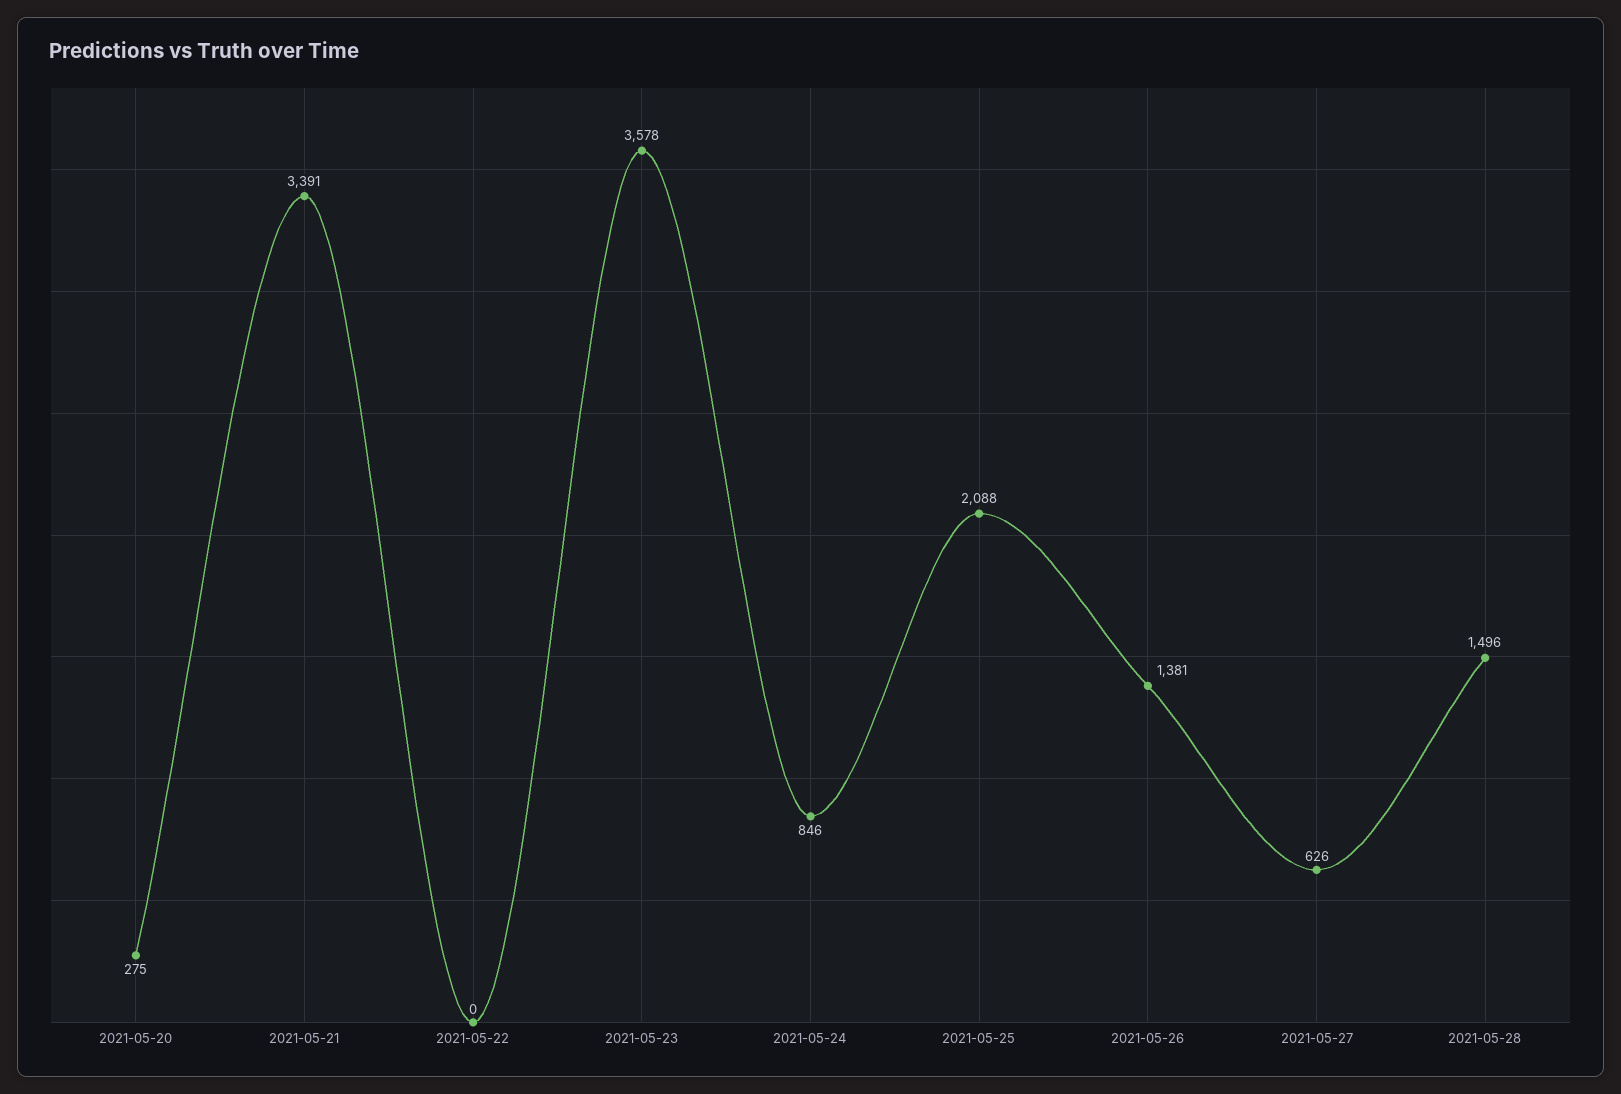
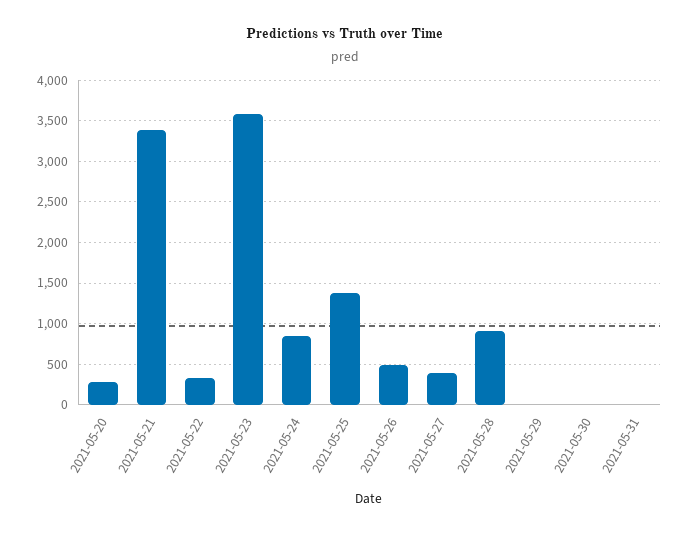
2021-05-22: 0 -> 300
2021-05-25: 2088 -> 1400
2021-05-26: 1381 -> 500
2021-05-27: 626 -> 400
2021-05-28: 1496 -> 900
2021-05-29: none -> 0
2021-05-30: none -> 0
2021-05-31: none -> 0

